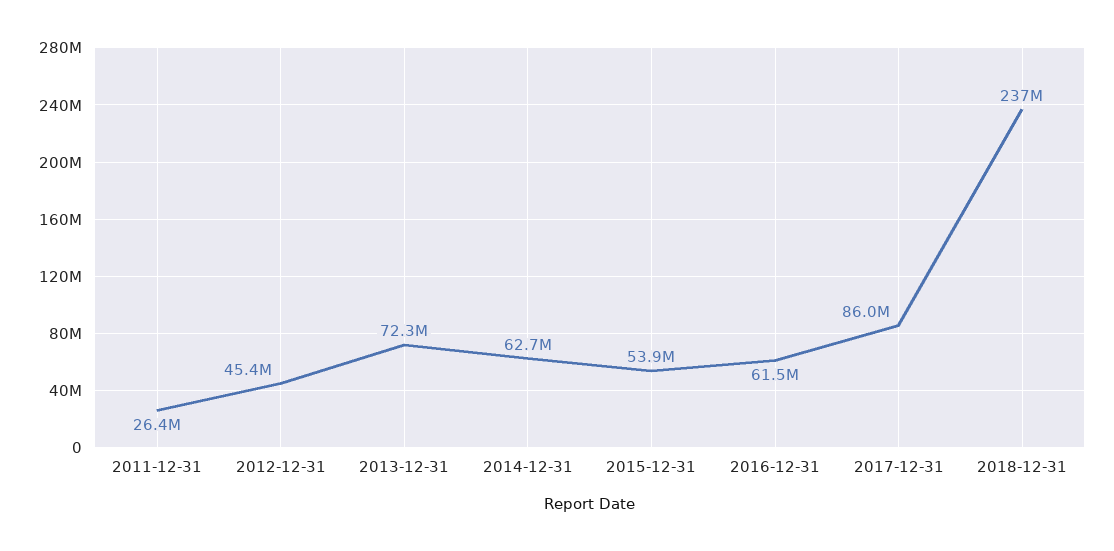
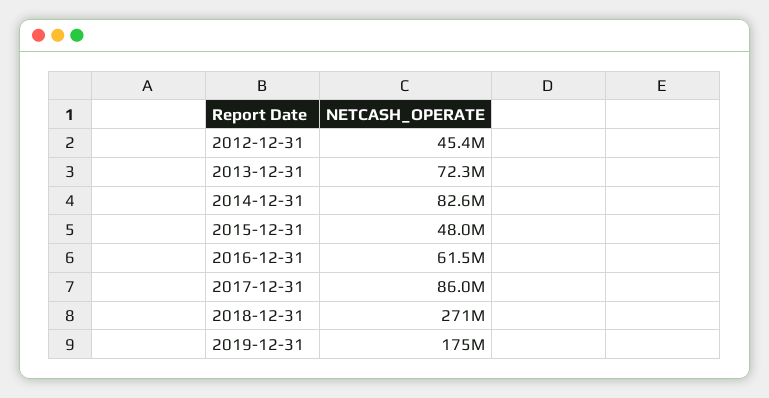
2011-12-31: 26400000 -> none
2014-12-31: 62700000 -> 82600000
2015-12-31: 53900000 -> 48000000
2018-12-31: 237000000 -> 271000000
2019-12-31: none -> 175000000

